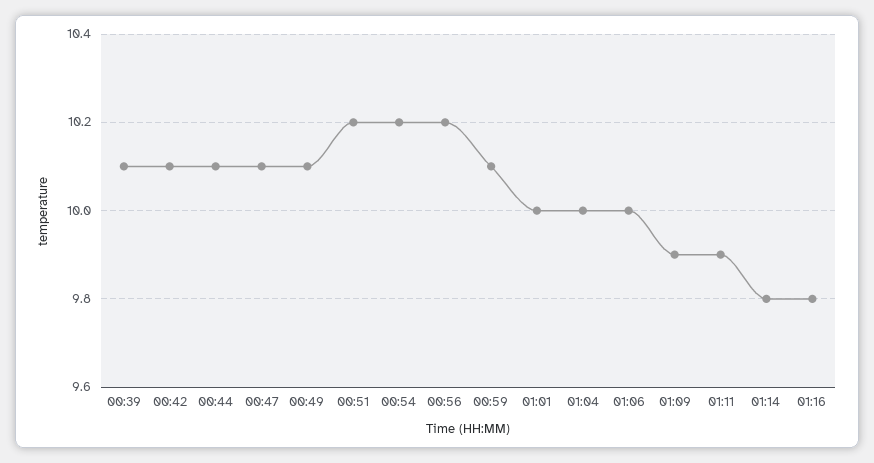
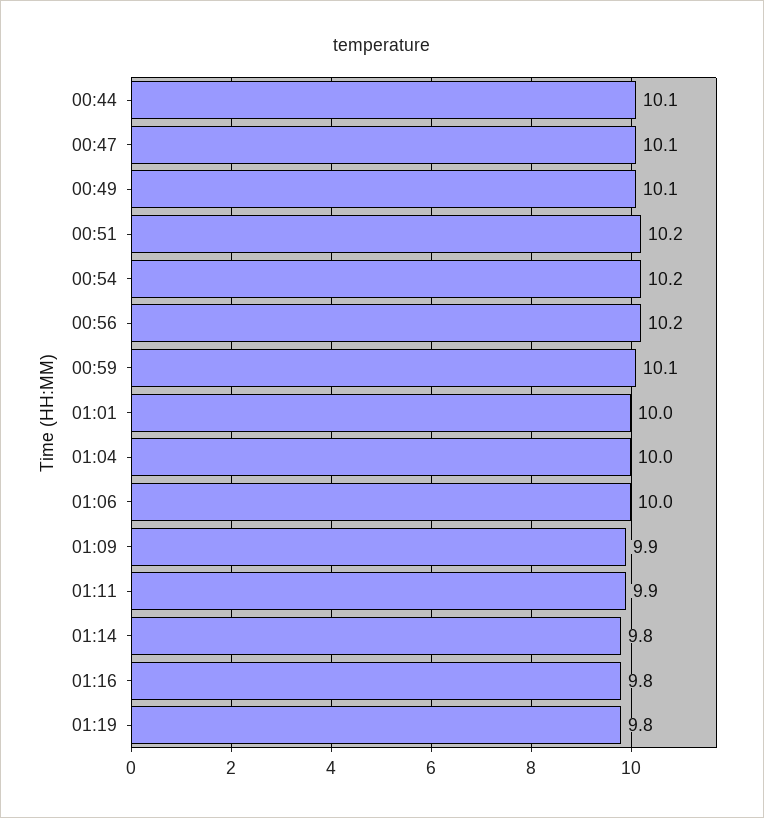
00:39: 10.1 -> none
00:42: 10.1 -> none
01:19: none -> 9.8

